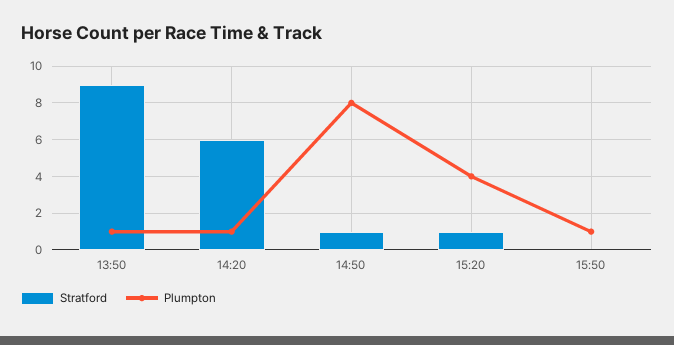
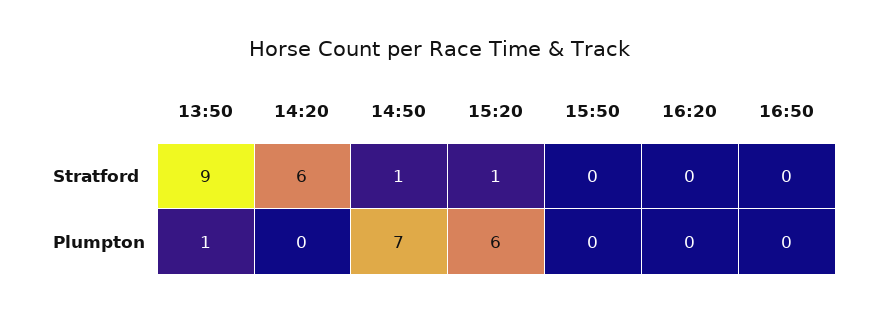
Plumpton, 14:20: 1 -> 0
Plumpton, 14:50: 8 -> 7
Plumpton, 15:20: 4 -> 6
Plumpton, 15:50: 1 -> 0
Stratford, 16:20: none -> 0
Stratford, 16:50: none -> 0
Plumpton, 16:20: none -> 0
Plumpton, 16:50: none -> 0

